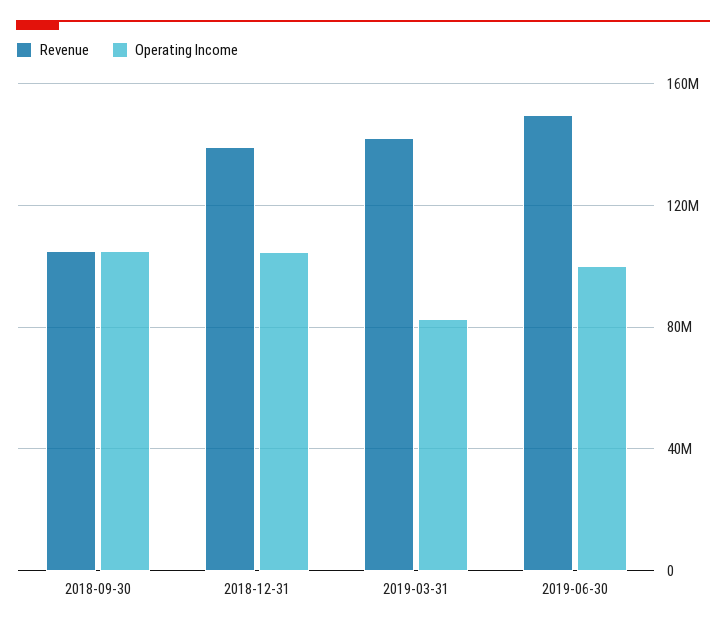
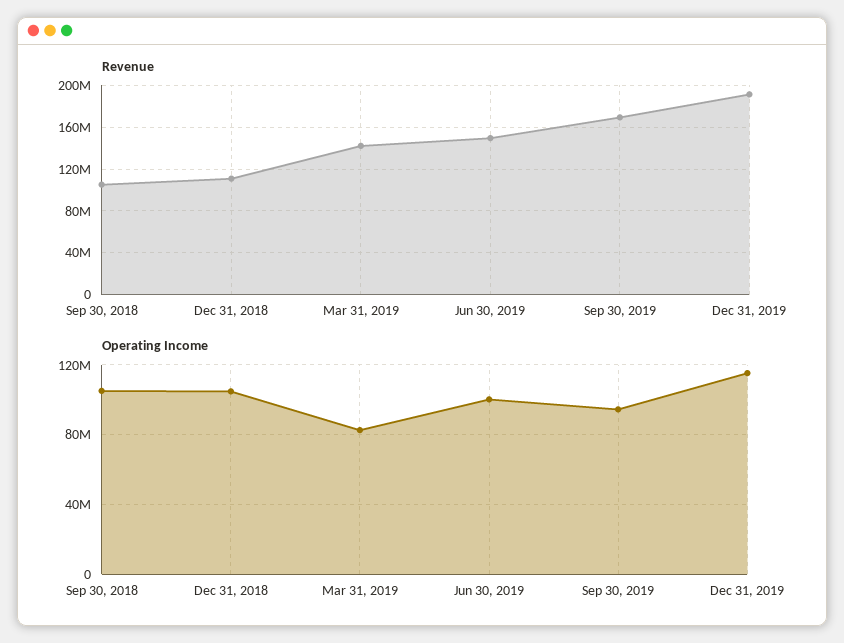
Revenue, 2018-12-31: 140000000 -> 110000000
Revenue, Sep 30, 2019: none -> 170000000
Revenue, Dec 31, 2019: none -> 190000000
Operating Income, Sep 30, 2019: none -> 95000000
Operating Income, Dec 31, 2019: none -> 115000000

